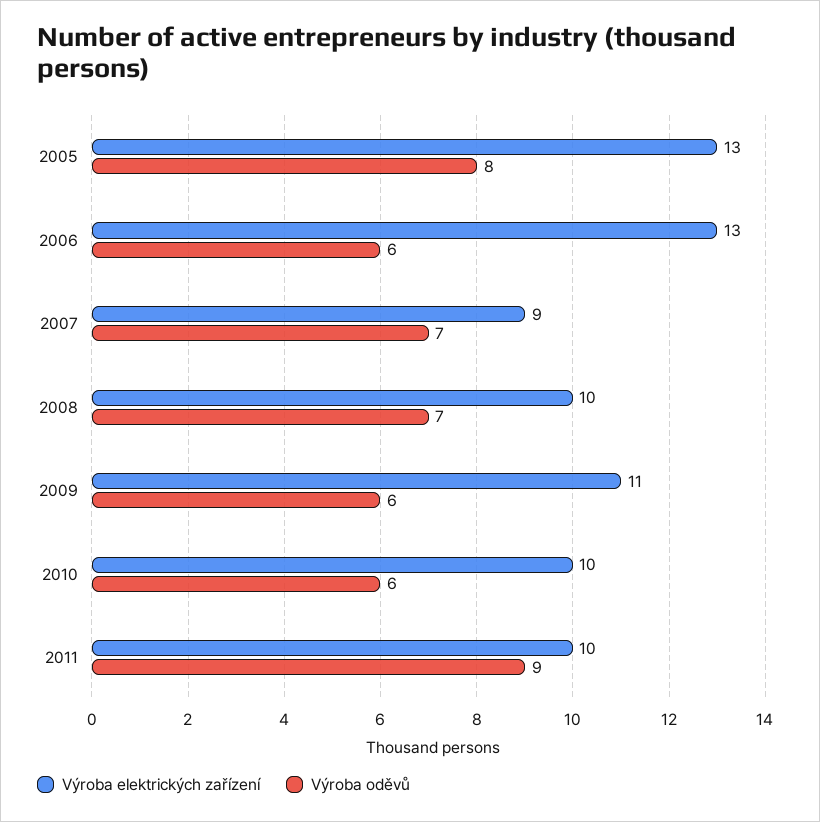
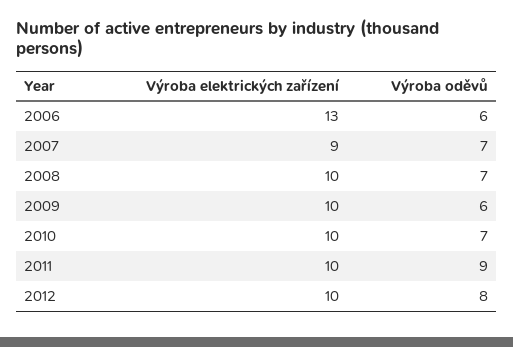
Výroba elektrických zařízení, 2005: 13 -> none
Výroba oděvů, 2005: 8 -> none
Výroba elektrických zařízení, 2009: 11 -> 10
Výroba oděvů, 2010: 6 -> 7
Výroba elektrických zařízení, 2012: none -> 10
Výroba oděvů, 2012: none -> 8

